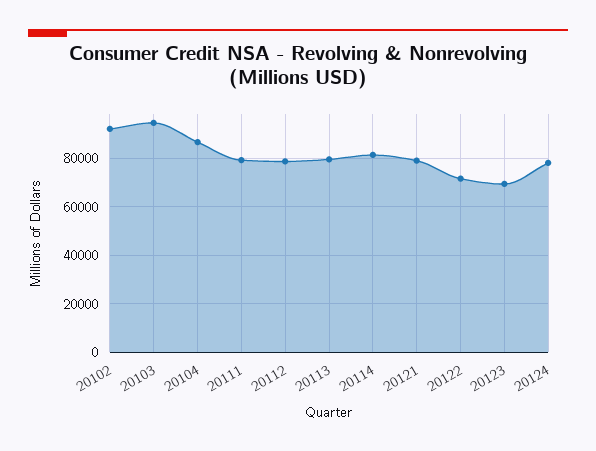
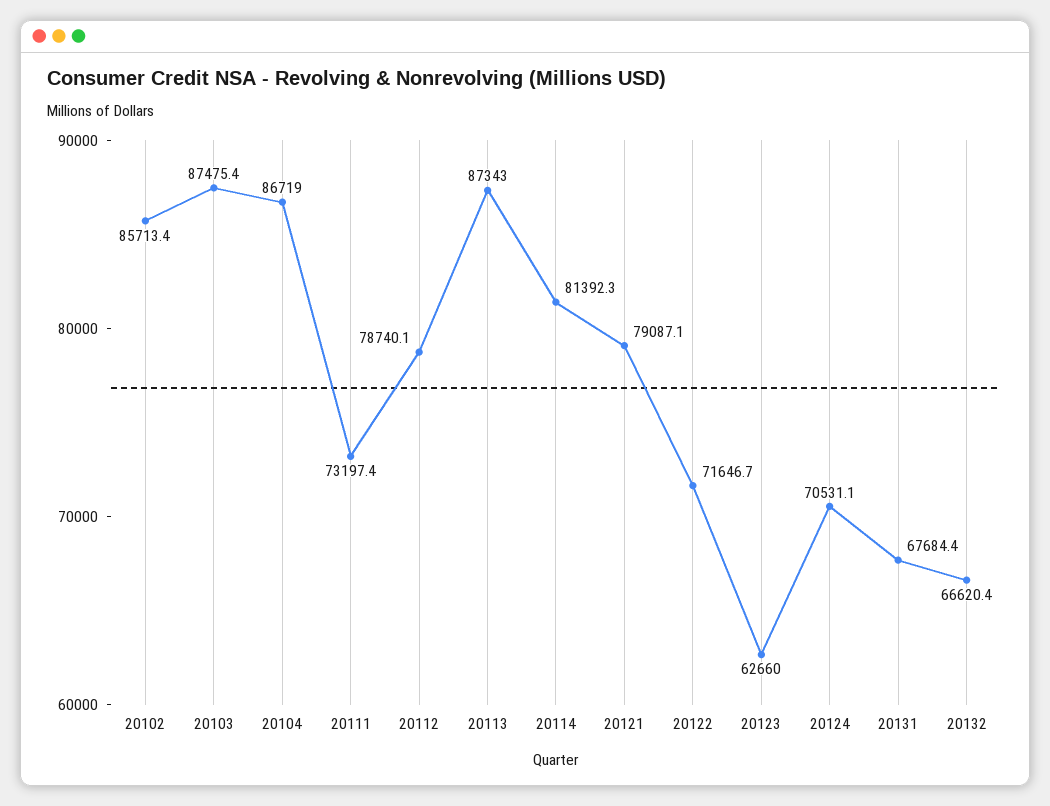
20102: 92500 -> 85713.4
20103: 95000 -> 87475.4
20111: 80000 -> 73197.4
20113: 80000 -> 87343
20123: 70000 -> 62660
20124: 77500 -> 70531.1
20131: none -> 67684.4
20132: none -> 66620.4

